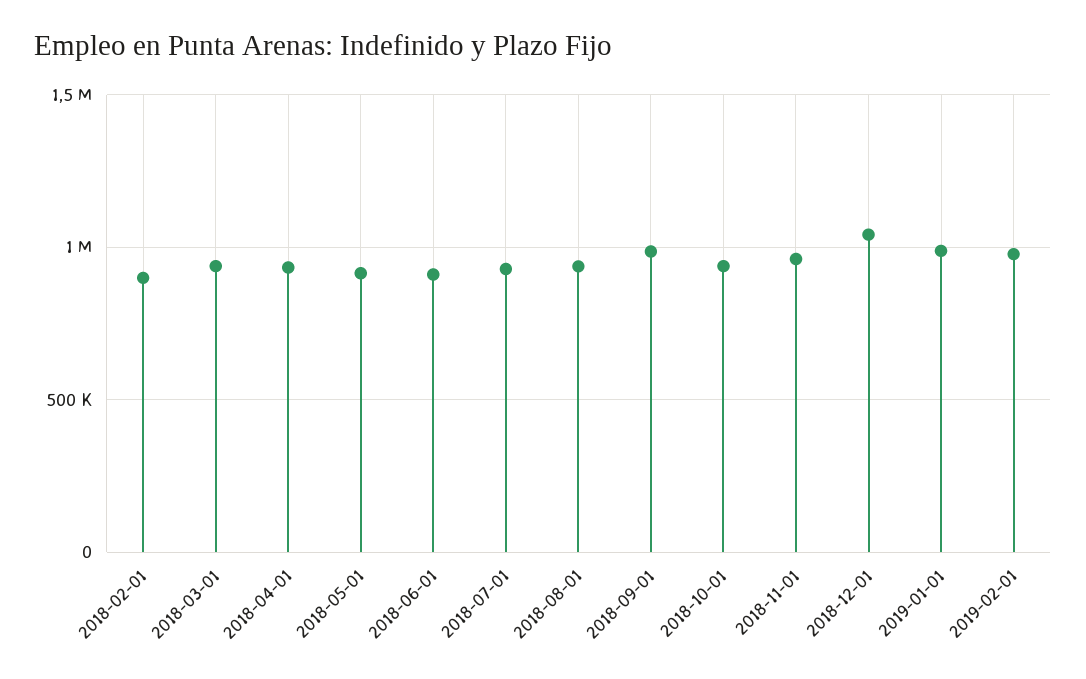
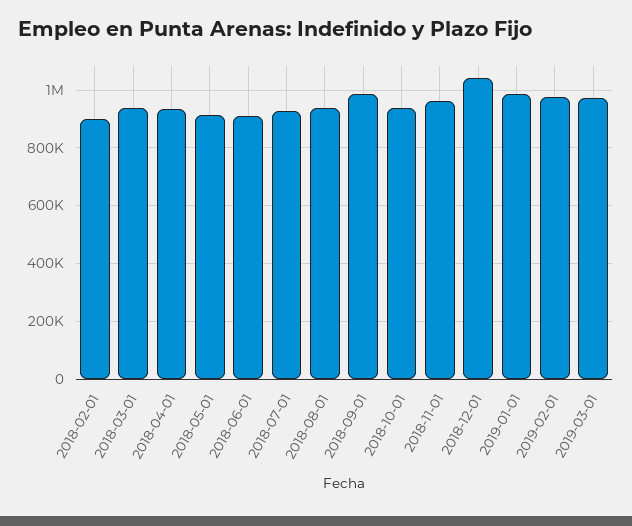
2019-03-01: none -> 975000

